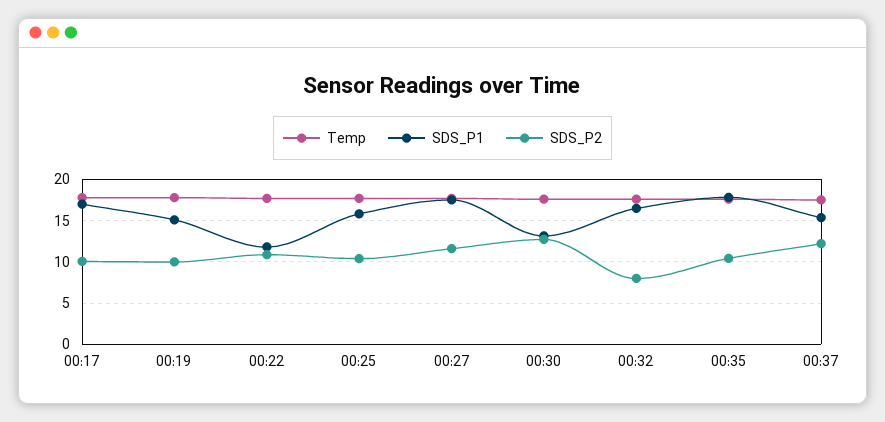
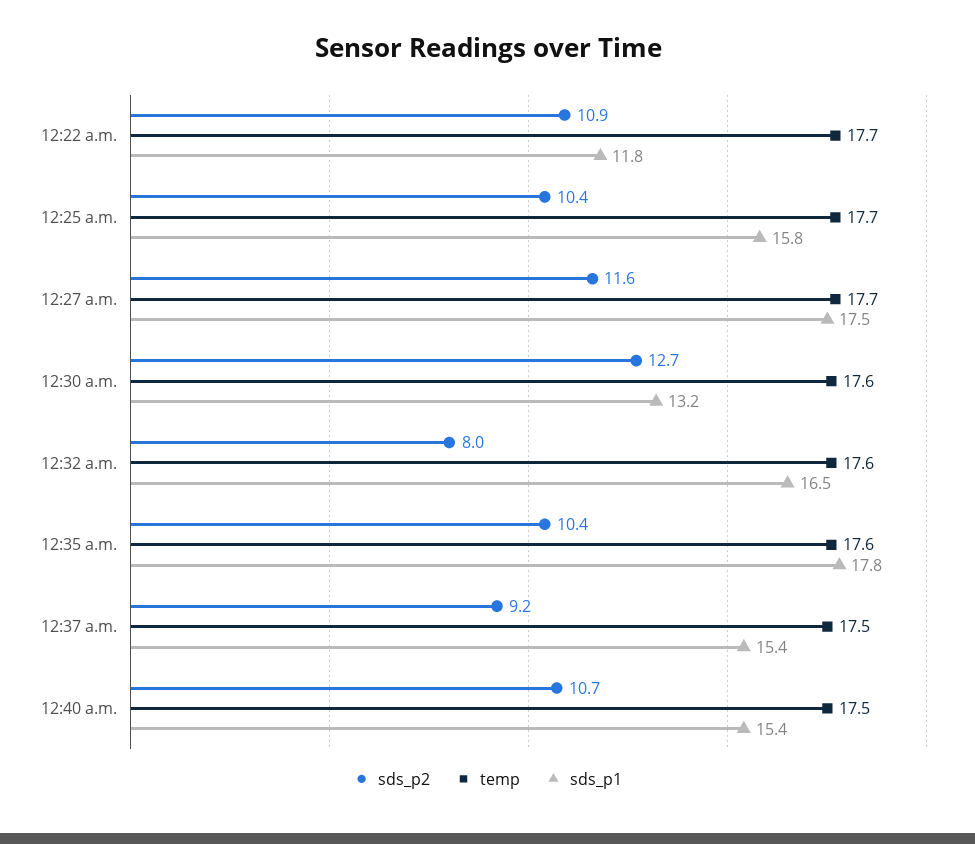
Temp, 00:17: 18 -> none
SDS_P1, 00:17: 17 -> none
SDS_P2, 00:17: 10 -> none
Temp, 00:19: 18 -> none
SDS_P1, 00:19: 15 -> none
SDS_P2, 00:19: 10 -> none
SDS_P2, 00:37: 12 -> 9.2
SDS_P2, 12:40 a.m.: none -> 10.7
Temp, 12:40 a.m.: none -> 17.5
SDS_P1, 12:40 a.m.: none -> 15.4

